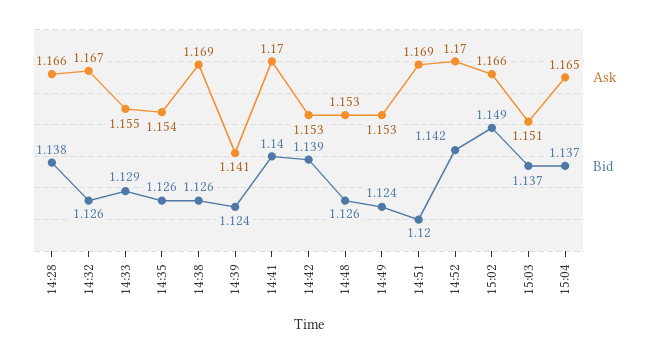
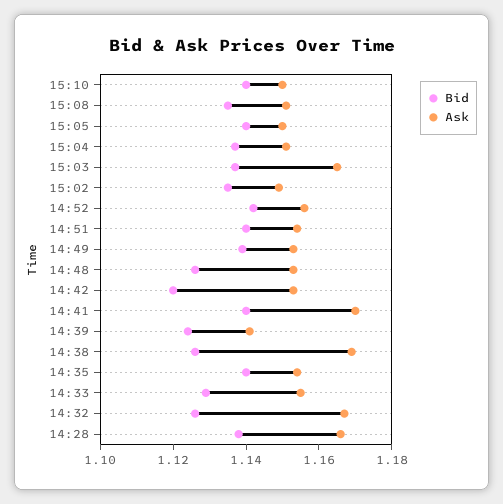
Bid, 14:35: 1.126 -> 1.14
Bid, 14:42: 1.139 -> 1.12
Bid, 14:49: 1.124 -> 1.14
Ask, 14:51: 1.169 -> 1.155
Bid, 14:51: 1.12 -> 1.14
Ask, 14:52: 1.17 -> 1.155
Ask, 15:02: 1.166 -> 1.15
Bid, 15:02: 1.149 -> 1.135
Ask, 15:03: 1.151 -> 1.165
Ask, 15:04: 1.165 -> 1.15
Bid, 15:10: none -> 1.14
Ask, 15:10: none -> 1.15
Bid, 15:08: none -> 1.135
Ask, 15:08: none -> 1.15
Bid, 15:05: none -> 1.14
Ask, 15:05: none -> 1.15

